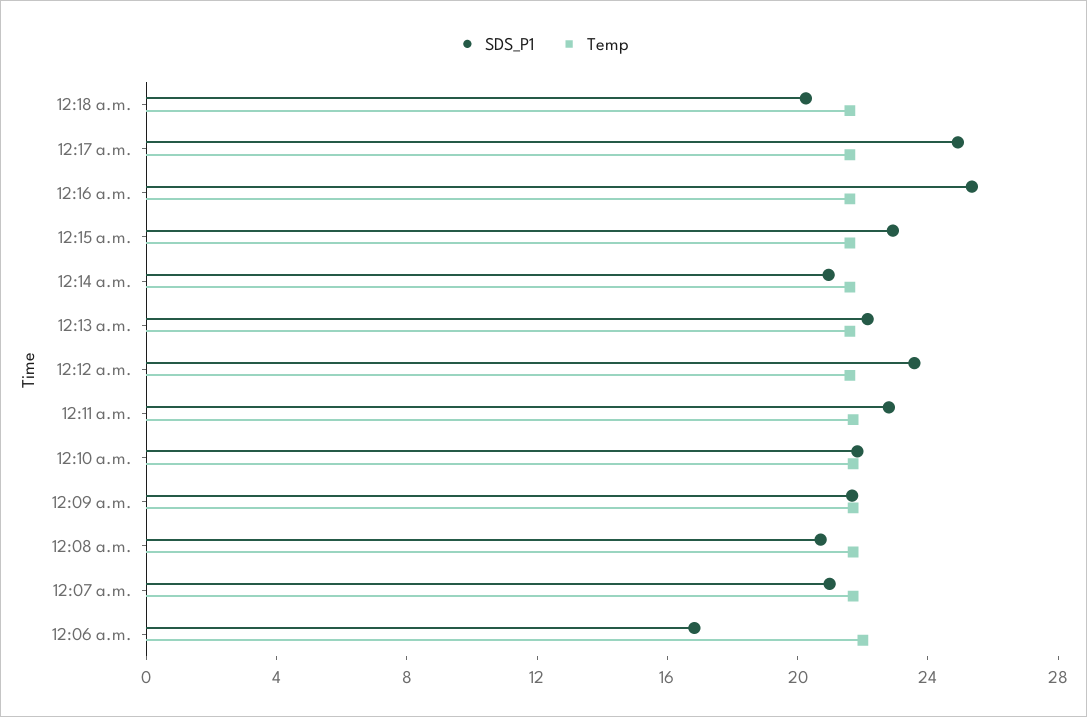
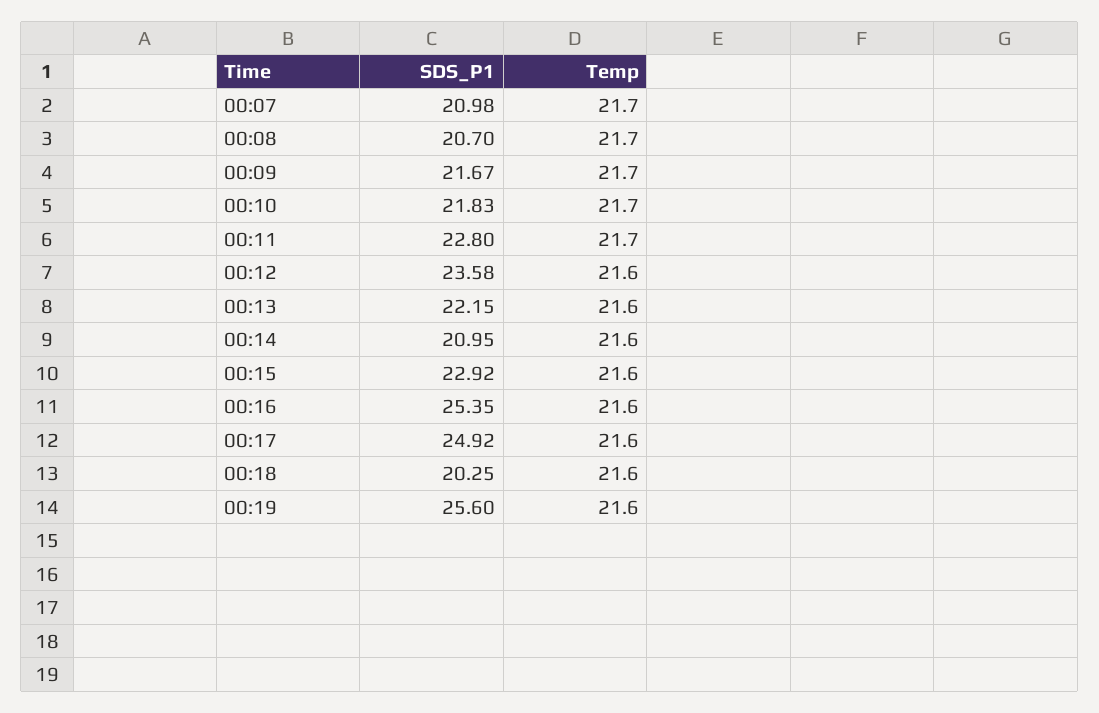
SDS_P1, 12:06 a.m.: 17 -> none
Temp, 12:06 a.m.: 22 -> none
SDS_P1, 00:19: none -> 25.6
Temp, 00:19: none -> 21.6

